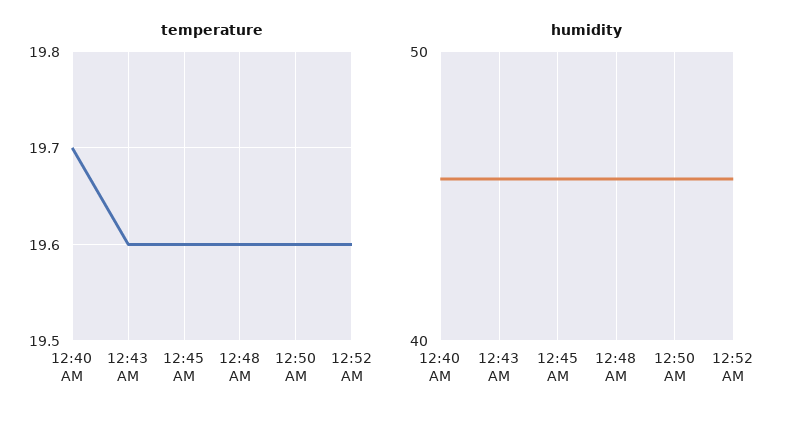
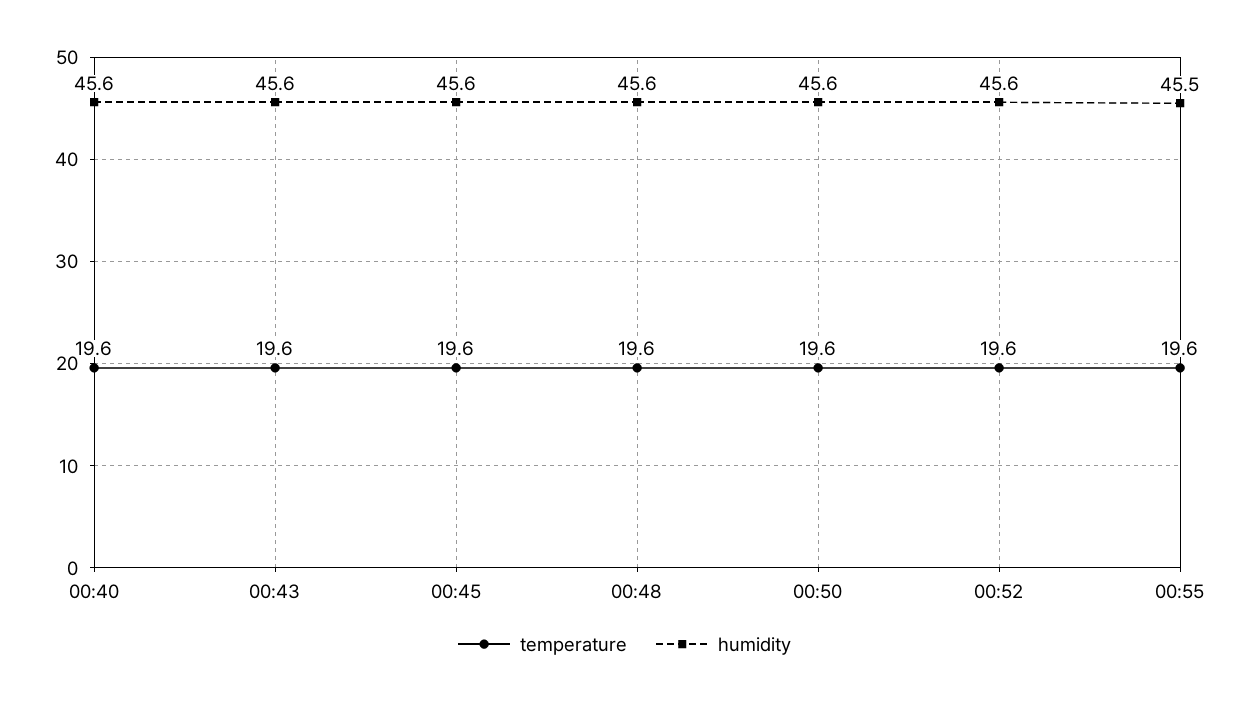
temperature, 12:40 AM: 19.7 -> 19.6
temperature, 00:55: none -> 19.6
humidity, 00:55: none -> 45.5

